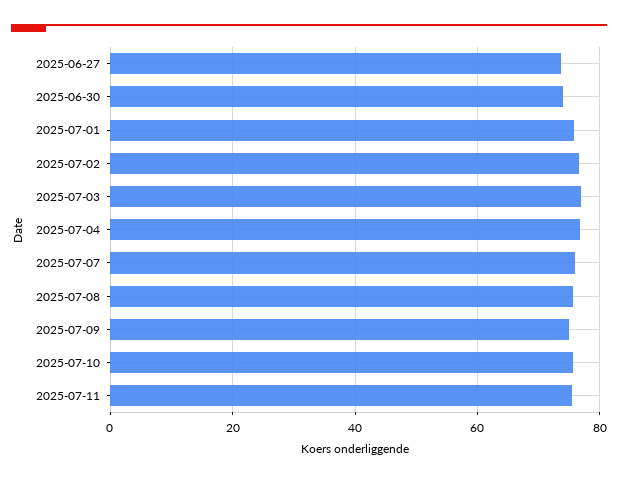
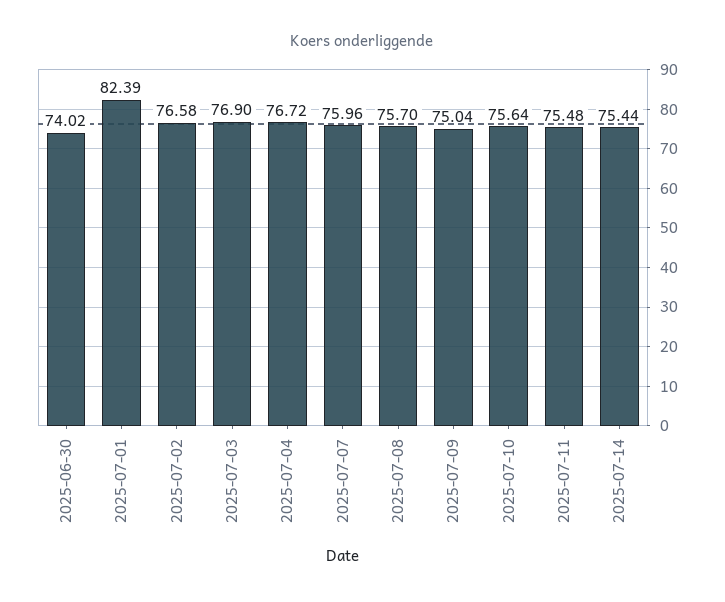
2025-06-27: 74 -> none
2025-07-01: 76 -> 82.39
2025-07-14: none -> 75.44

